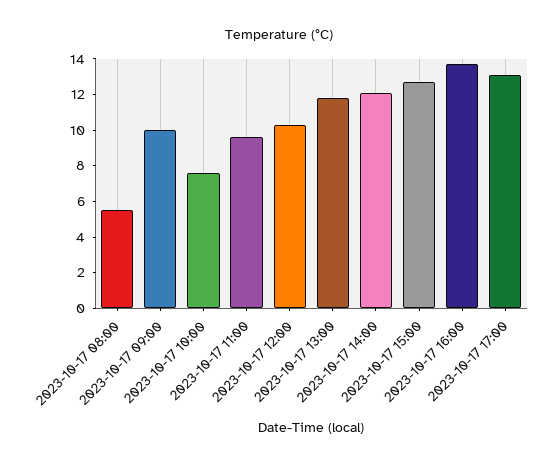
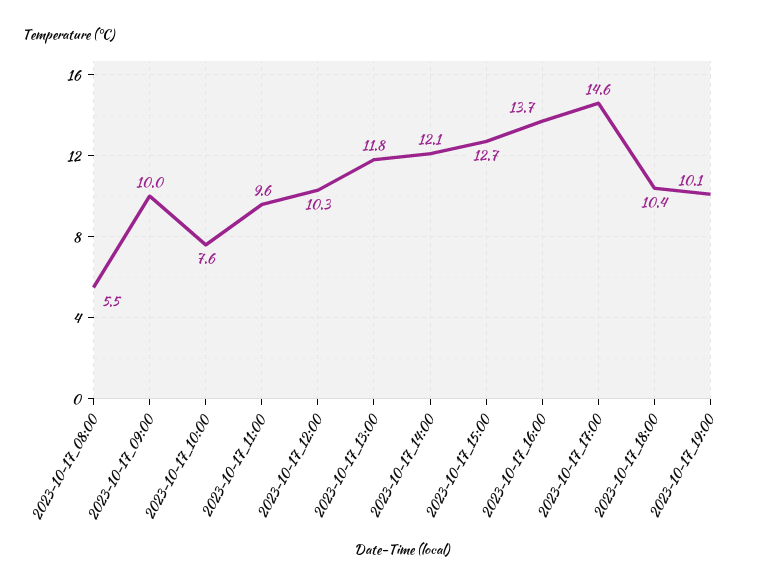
2023-10-17 17:00: 13 -> 14.6
2023-10-17_18:00: none -> 10.4
2023-10-17_19:00: none -> 10.1

